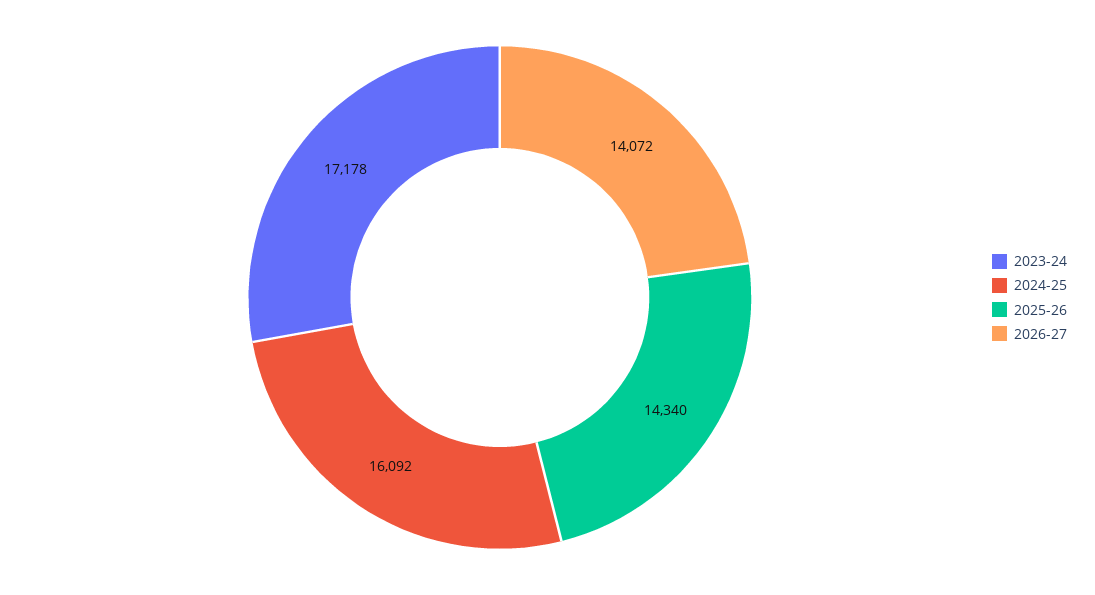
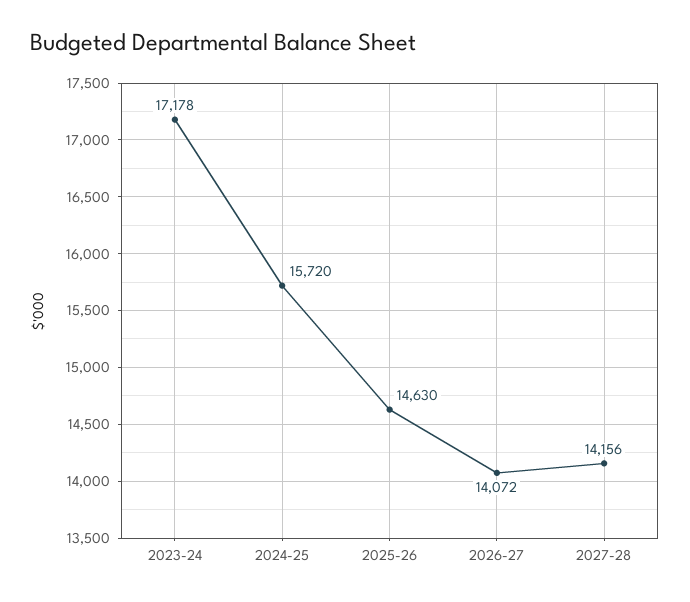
2024-25: 16092 -> 15720
2025-26: 14340 -> 14630
2027-28: none -> 14156

